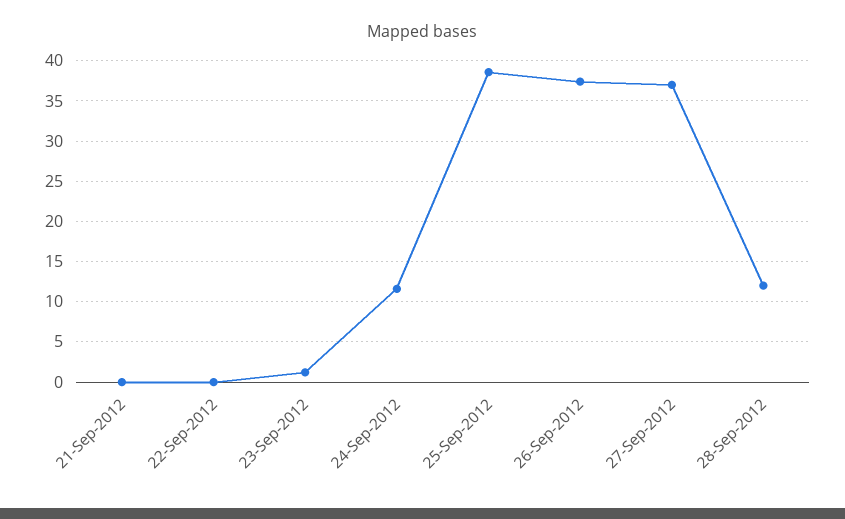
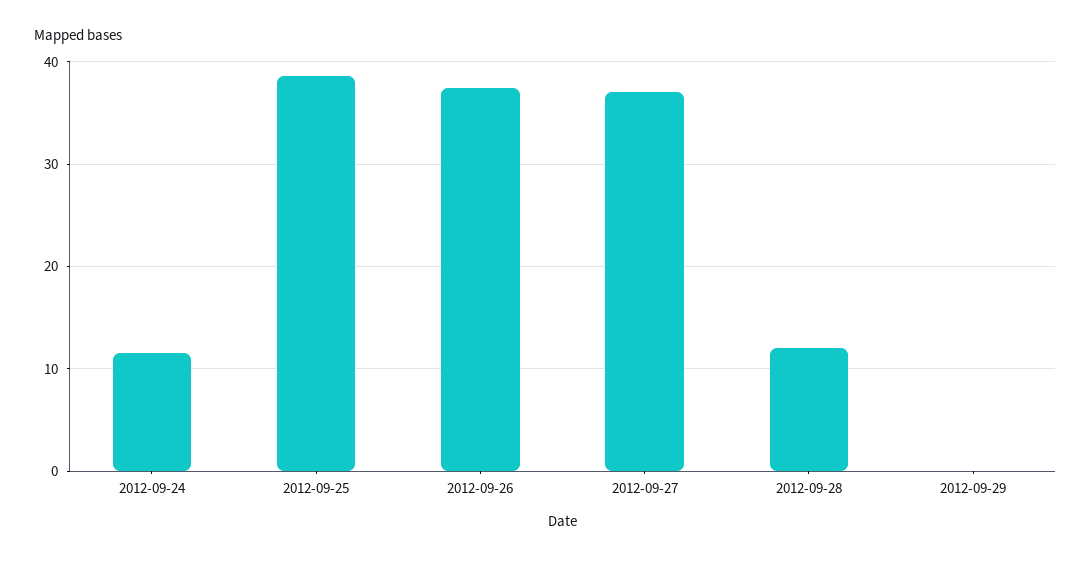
21-Sep-2012: 0 -> none
22-Sep-2012: 0 -> none
23-Sep-2012: 1 -> none
2012-09-29: none -> 0

